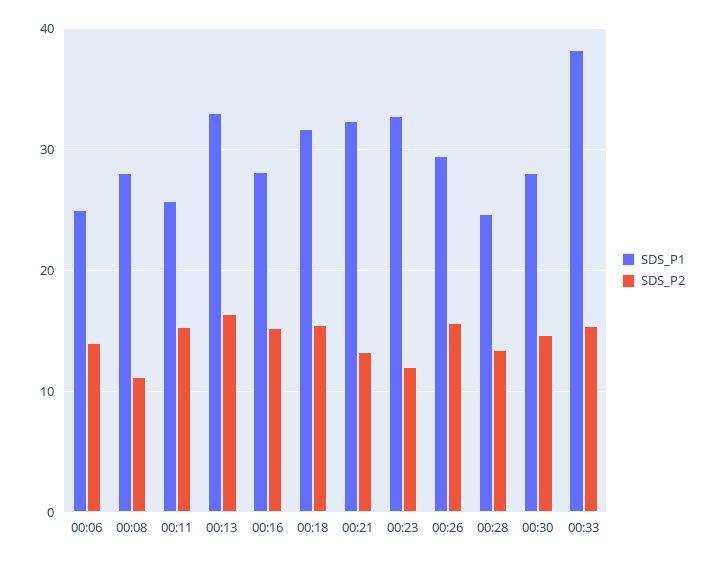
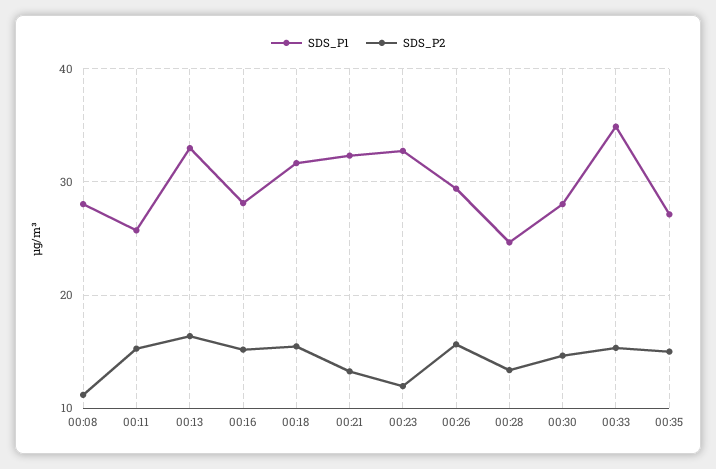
SDS_P1, 00:06: 25 -> none
SDS_P2, 00:06: 14 -> none
SDS_P1, 00:33: 38 -> 35
SDS_P1, 00:35: none -> 27
SDS_P2, 00:35: none -> 15

